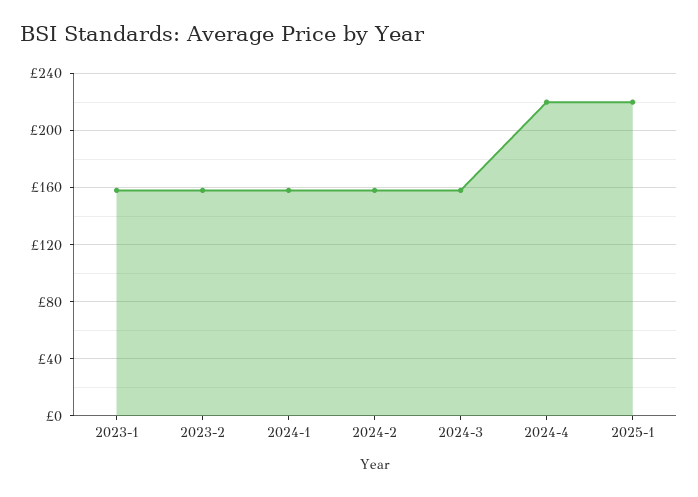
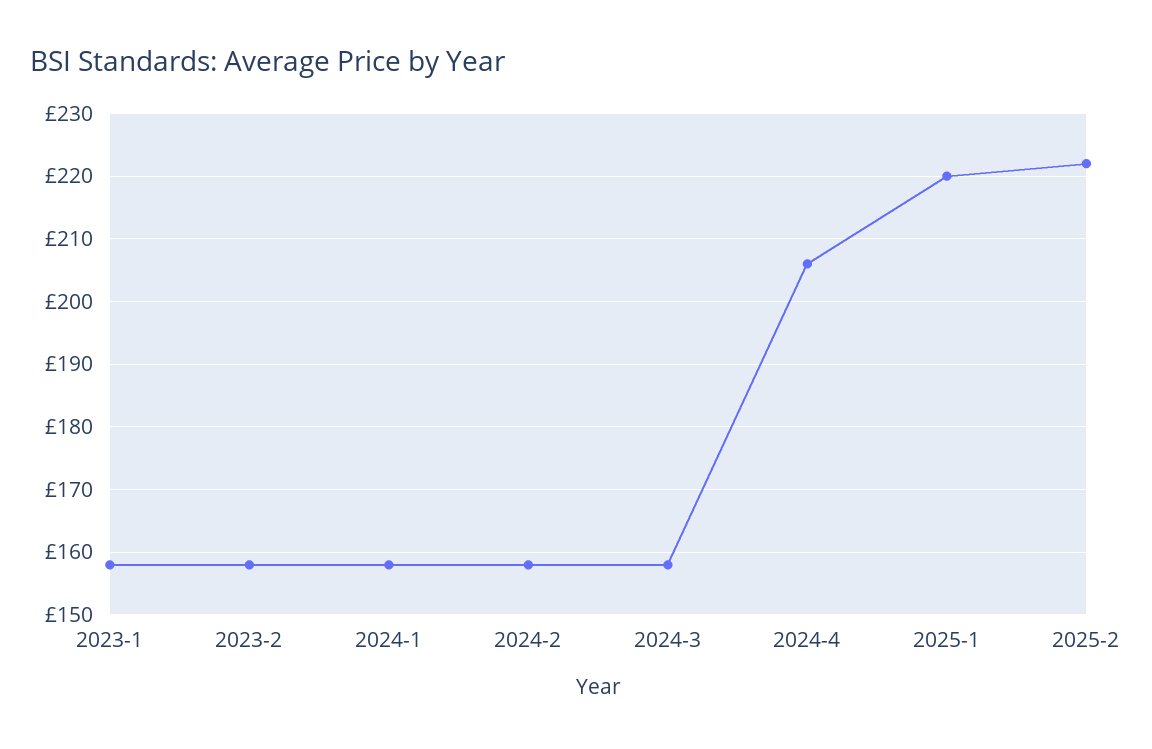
2024-4: 220 -> 206
2025-2: none -> 222

